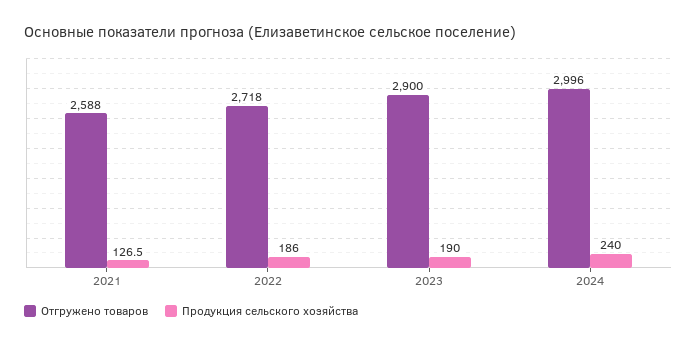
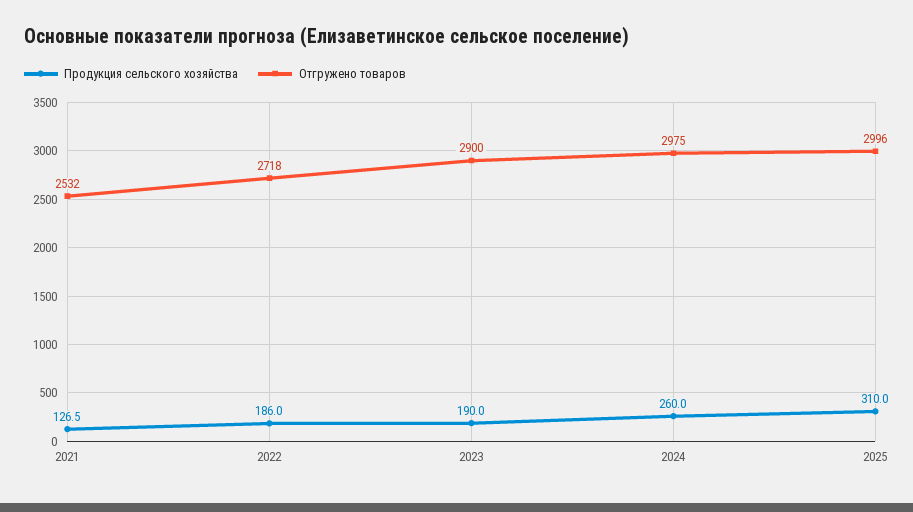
Отгружено товаров, 2021: 2588 -> 2532
Отгружено товаров, 2024: 2996 -> 2975
Продукция сельского хозяйства, 2024: 240 -> 260
Продукция сельского хозяйства, 2025: none -> 310
Отгружено товаров, 2025: none -> 2996

